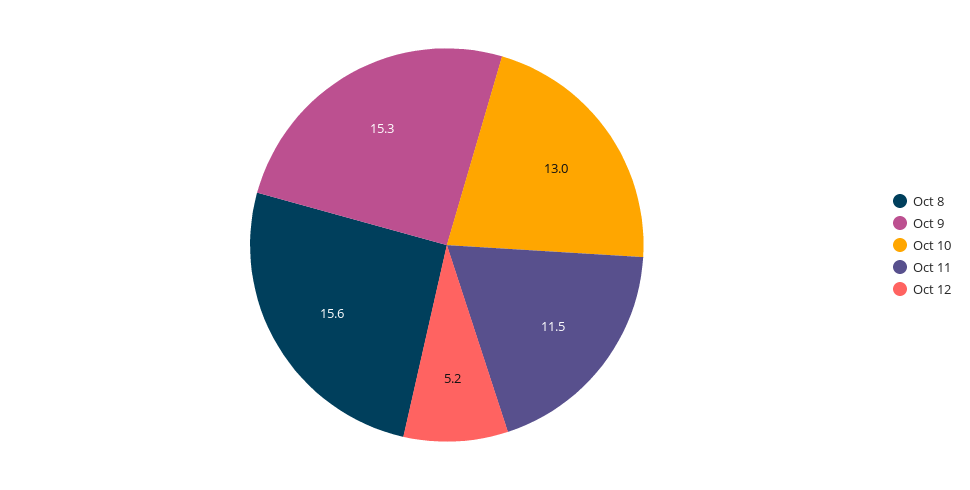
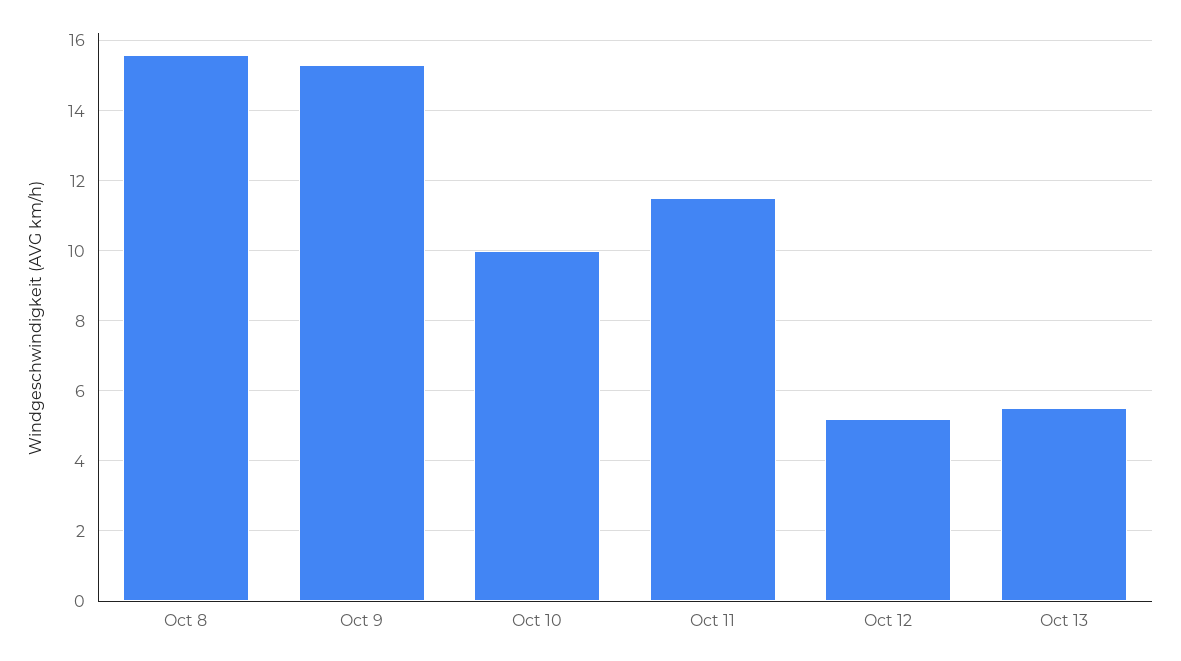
Oct 10: 13 -> 10
Oct 13: none -> 5.5

